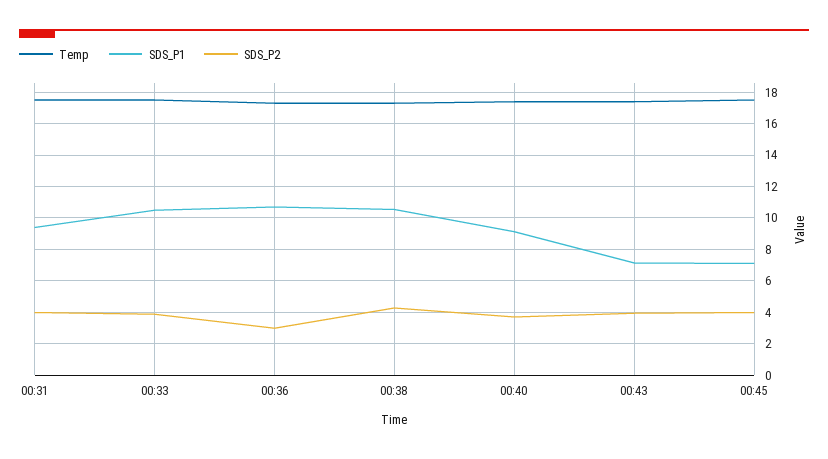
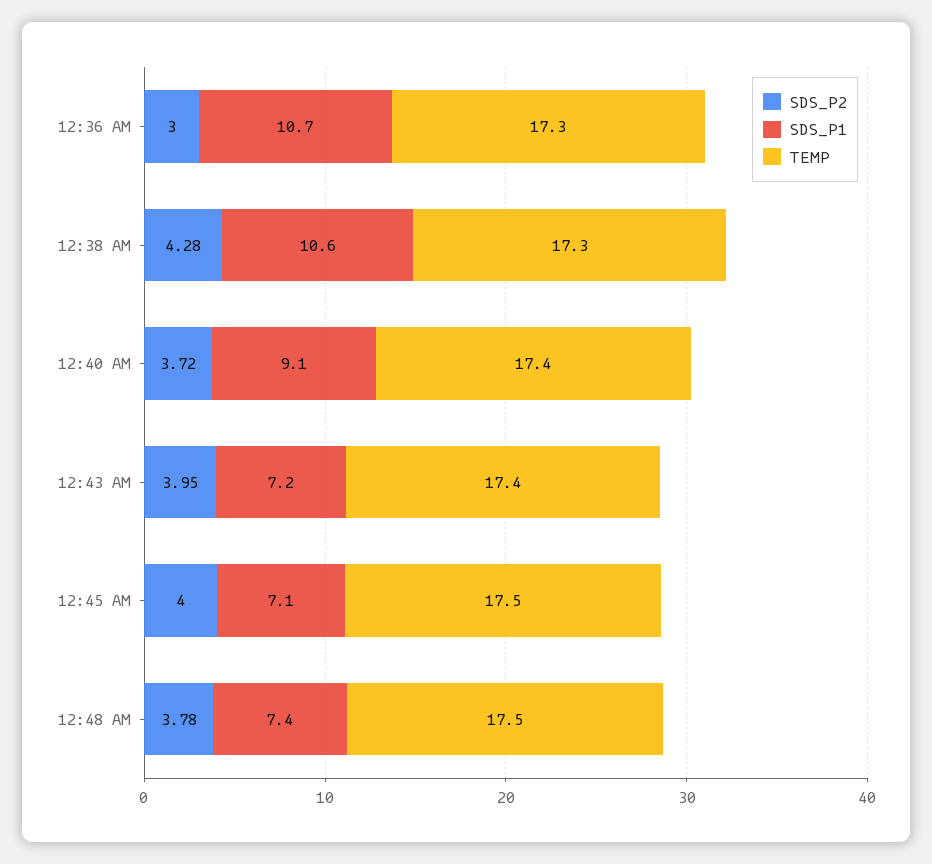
Temp, 00:31: 17.5 -> none
SDS_P1, 00:31: 9.5 -> none
SDS_P2, 00:31: 4 -> none
Temp, 00:33: 17.5 -> none
SDS_P1, 00:33: 10.5 -> none
SDS_P2, 00:33: 4 -> none
SDS_P2, 12:48 AM: none -> 3.78
SDS_P1, 12:48 AM: none -> 7.4
Temp, 12:48 AM: none -> 17.5

